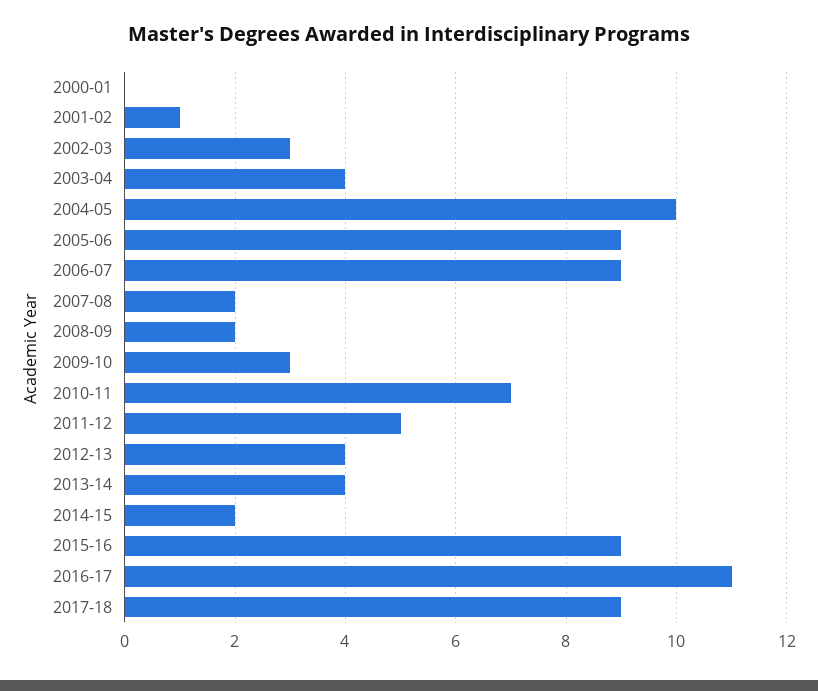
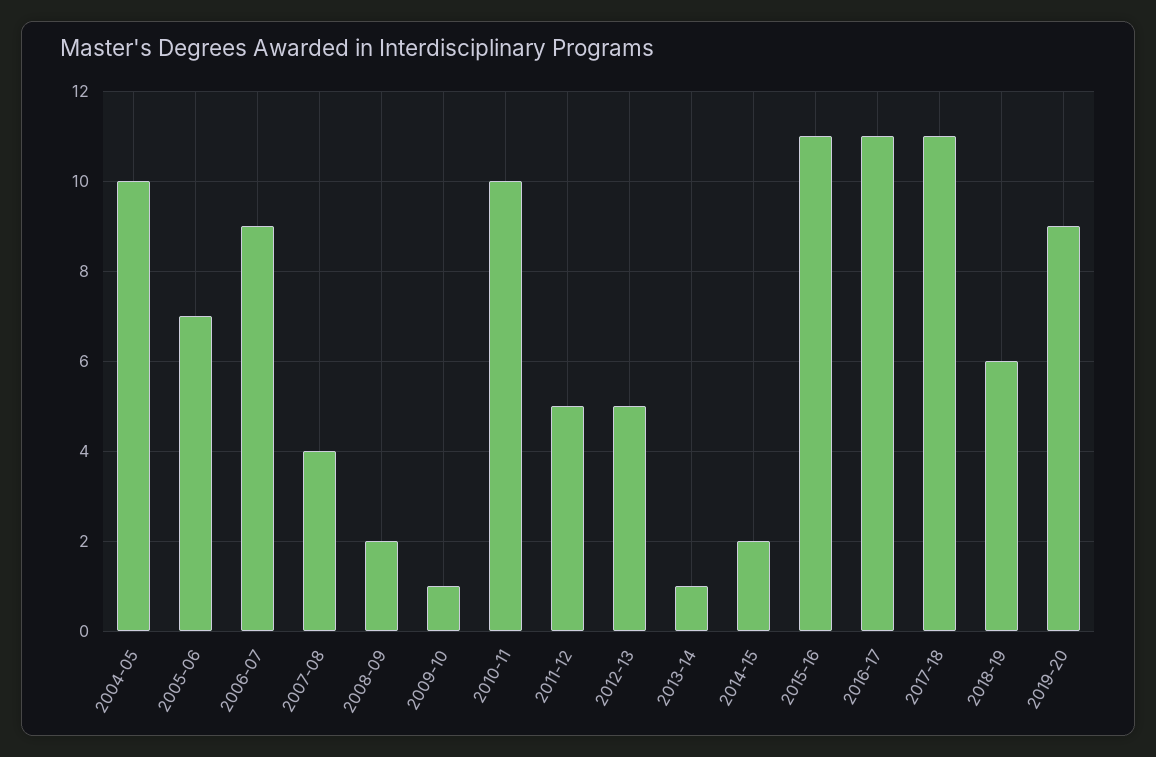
2000-01: 0 -> none
2001-02: 1 -> none
2002-03: 3 -> none
2003-04: 4 -> none
2005-06: 9 -> 7
2007-08: 2 -> 4
2009-10: 3 -> 1
2010-11: 7 -> 10
2012-13: 4 -> 5
2013-14: 4 -> 1
2015-16: 9 -> 11
2017-18: 9 -> 11
2018-19: none -> 6
2019-20: none -> 9

